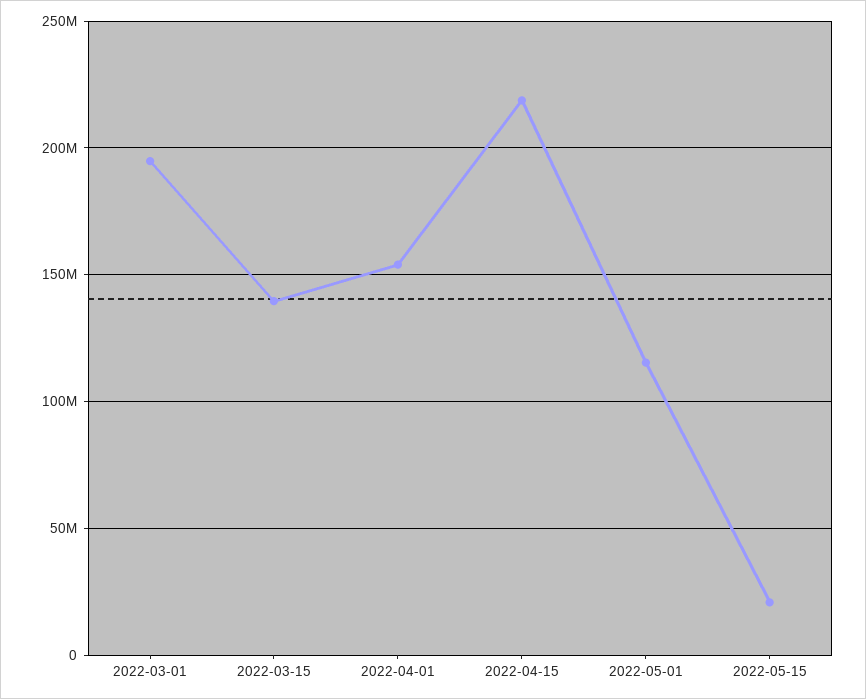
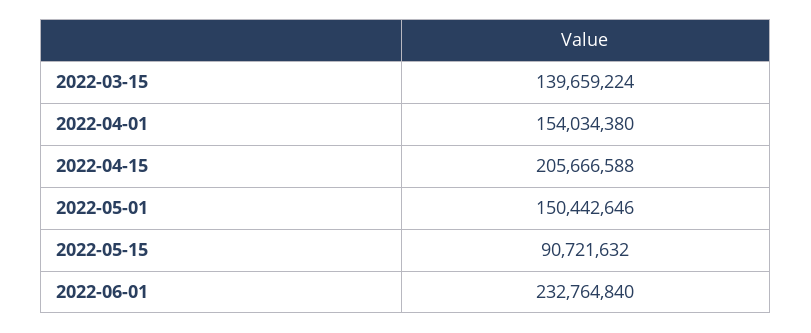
2022-03-01: 195000000 -> none
2022-04-15: 220000000 -> 205666588
2022-05-01: 115000000 -> 150442646
2022-05-15: 20000000 -> 90721632
2022-06-01: none -> 232764840

